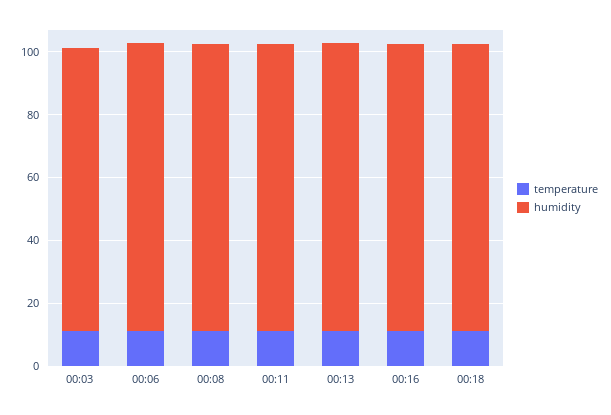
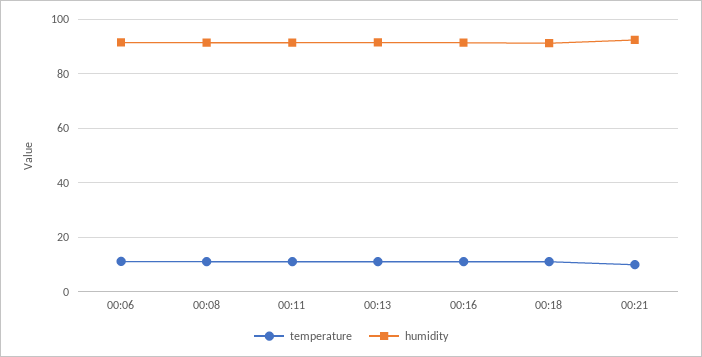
temperature, 00:03: 10 -> none
humidity, 00:03: 90 -> none
temperature, 00:21: none -> 10
humidity, 00:21: none -> 92.5

